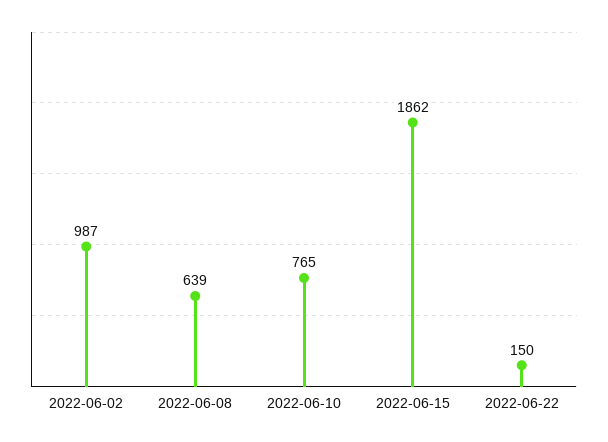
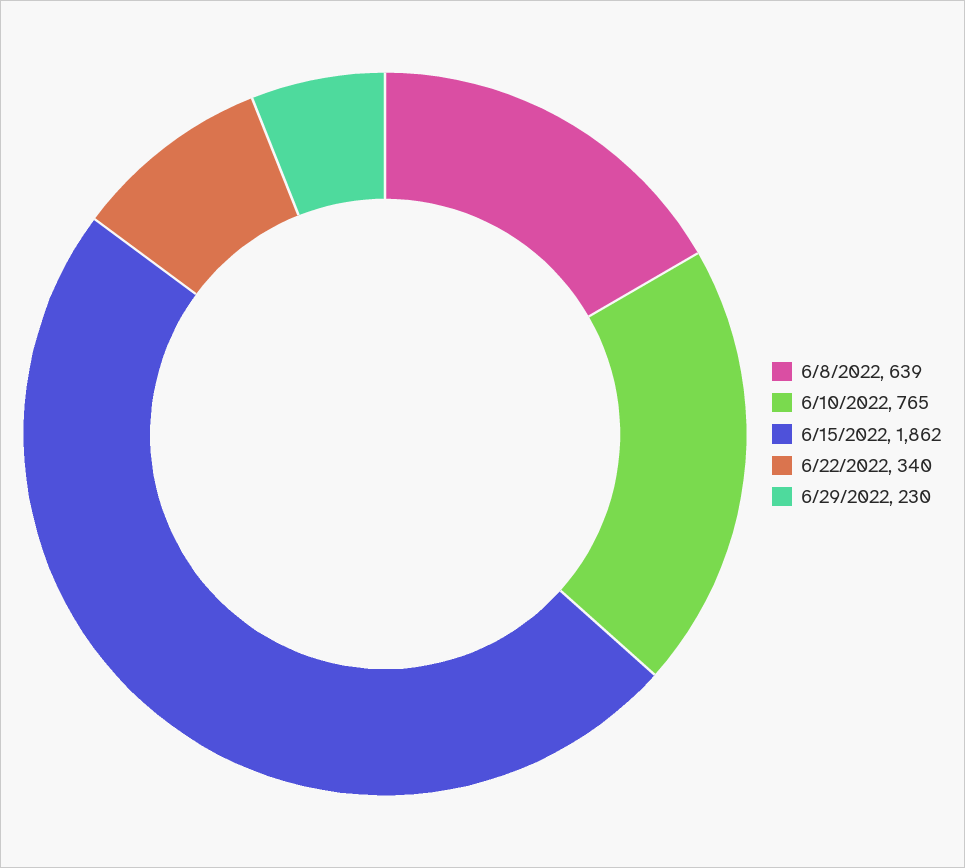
2022-06-02: 987 -> none
2022-06-22: 150 -> 340
6/29/2022: none -> 230

